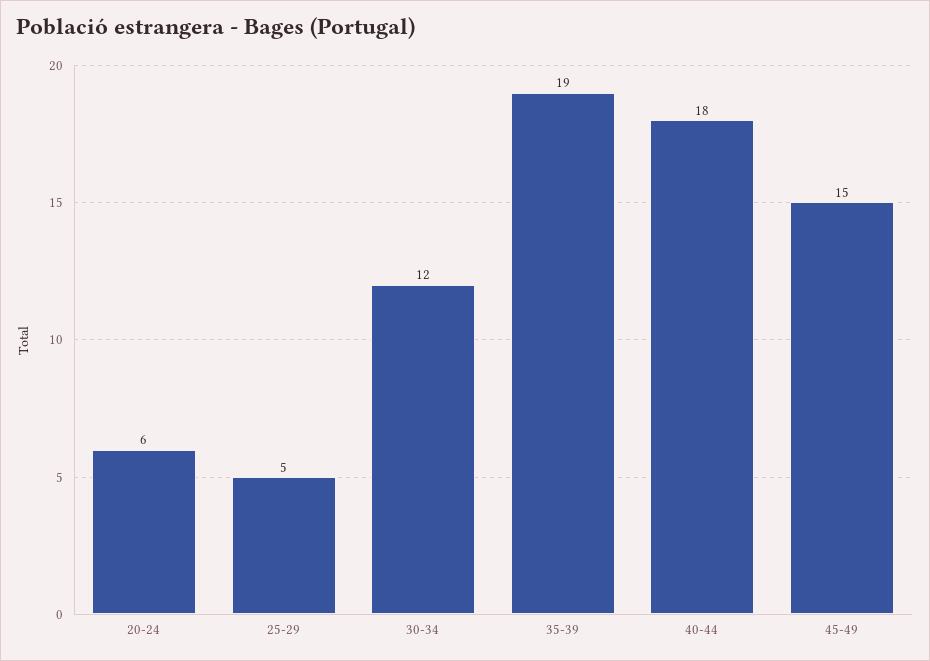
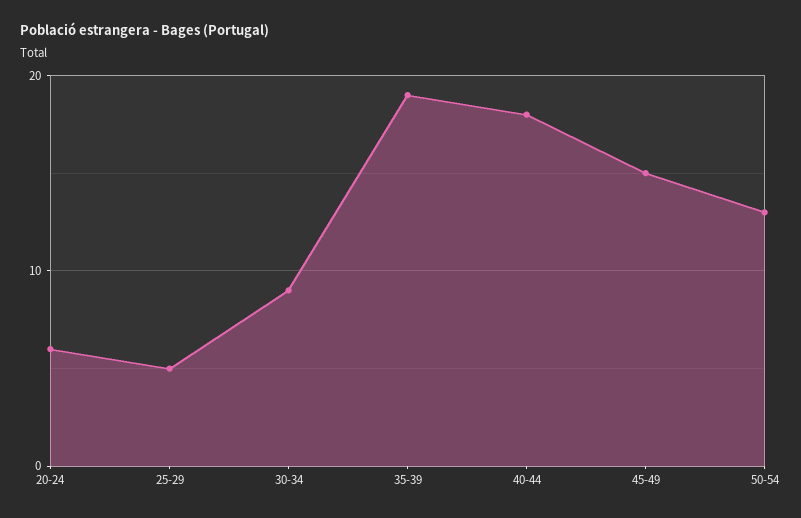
30-34: 12 -> 9
50-54: none -> 13

